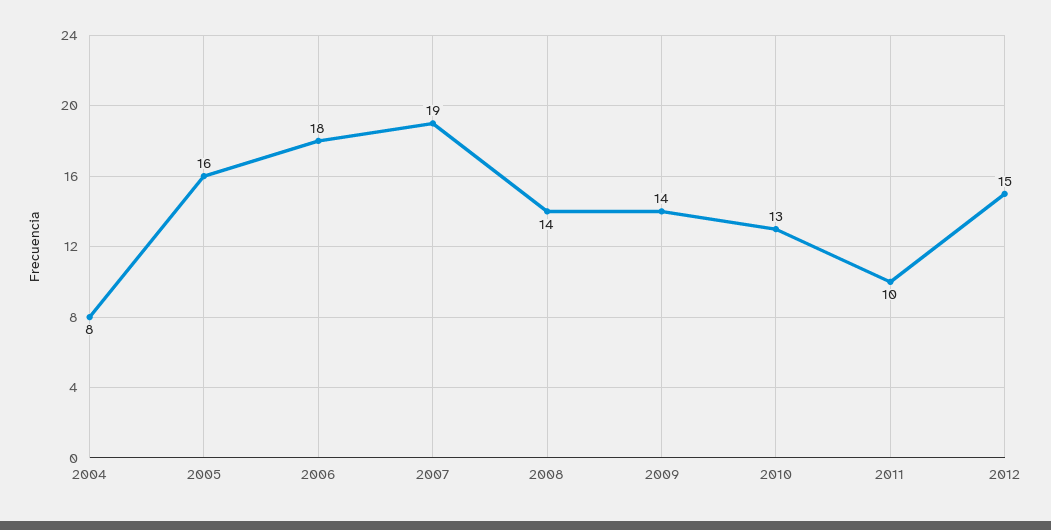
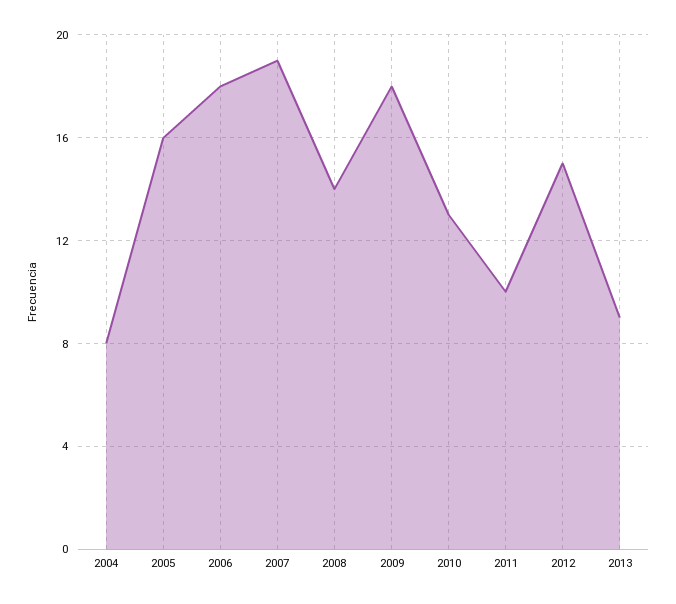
2009: 14 -> 18
2013: none -> 9

